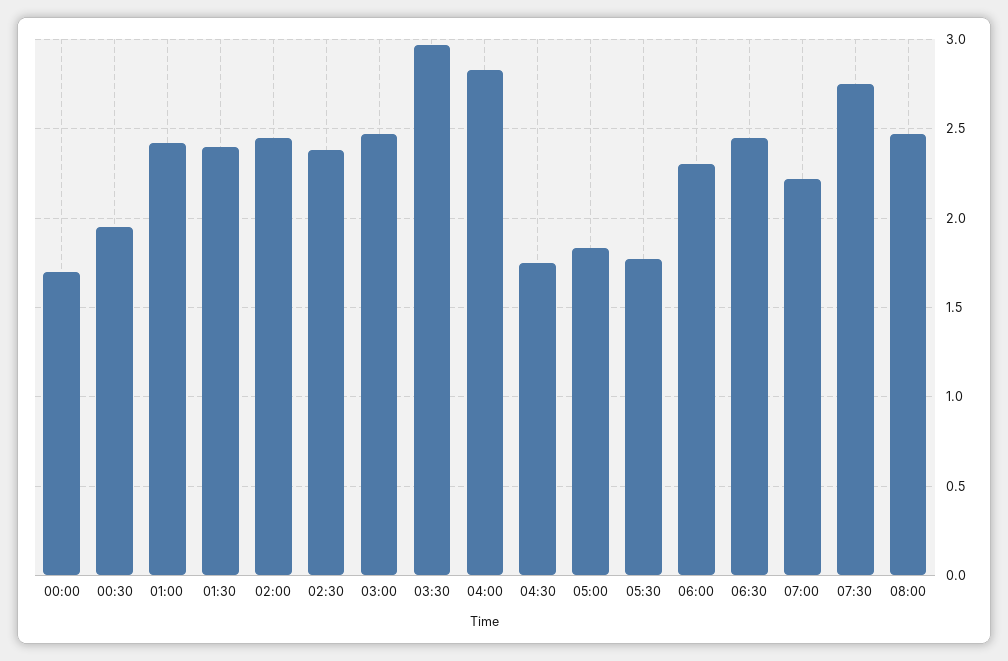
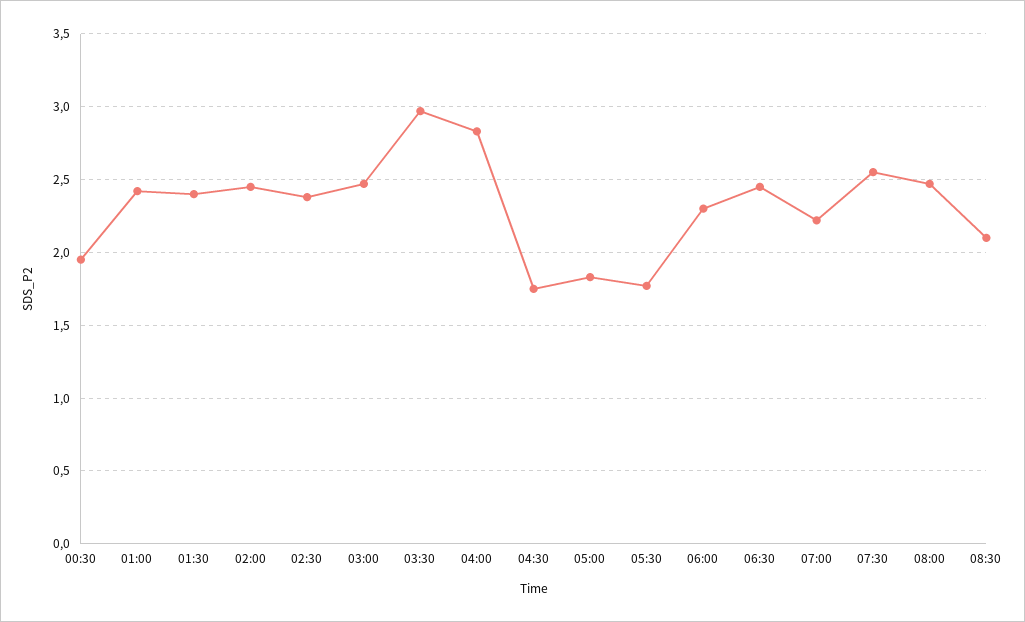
00:00: 1.7 -> none
07:30: 2.75 -> 2.55
08:30: none -> 2.1

